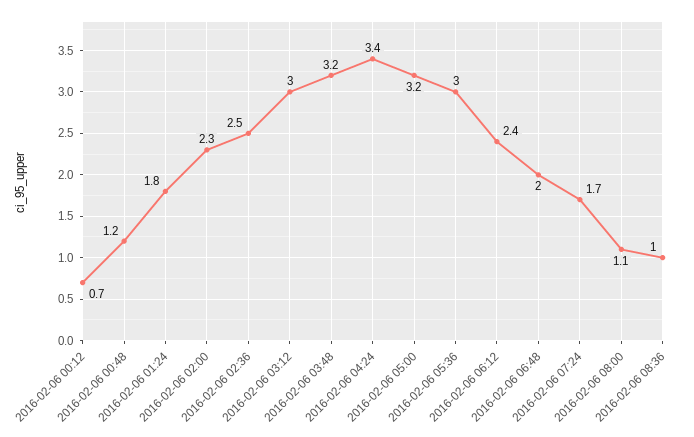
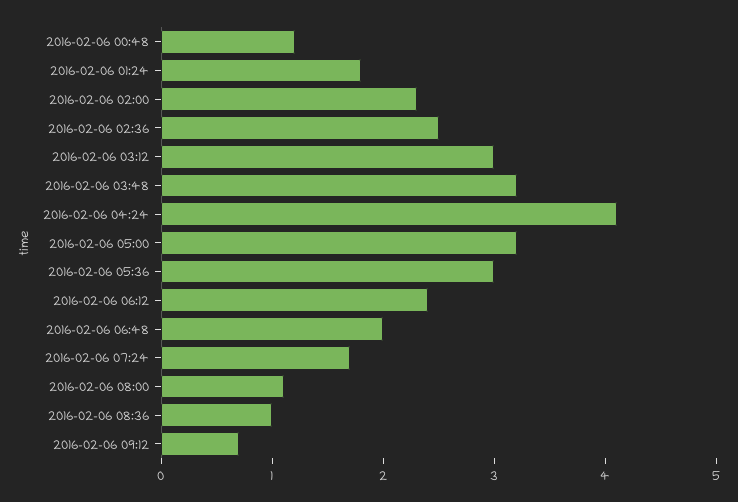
2016-02-06 00:12: 0.7 -> none
2016-02-06 04:24: 3.4 -> 4.1
2016-02-06 09:12: none -> 0.7

